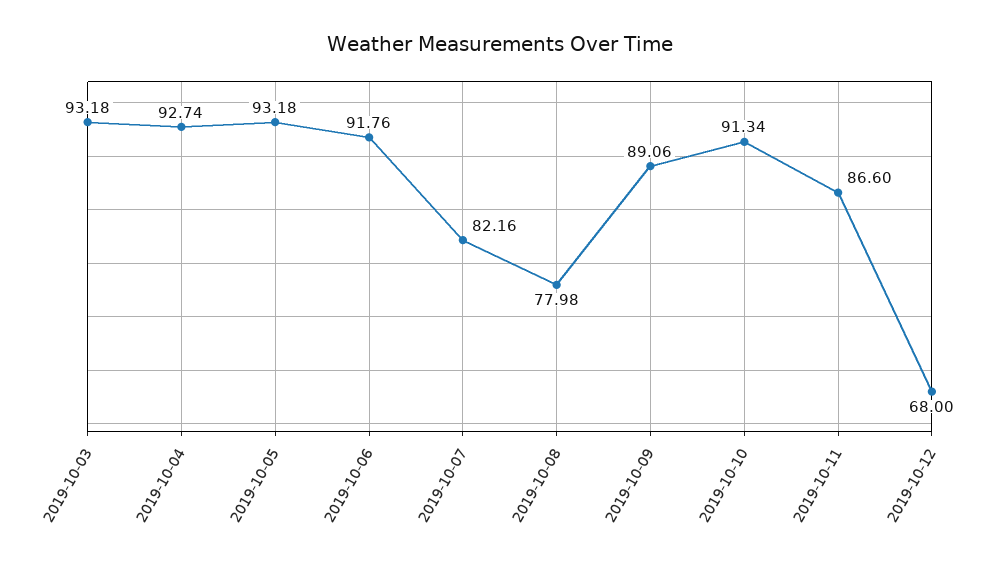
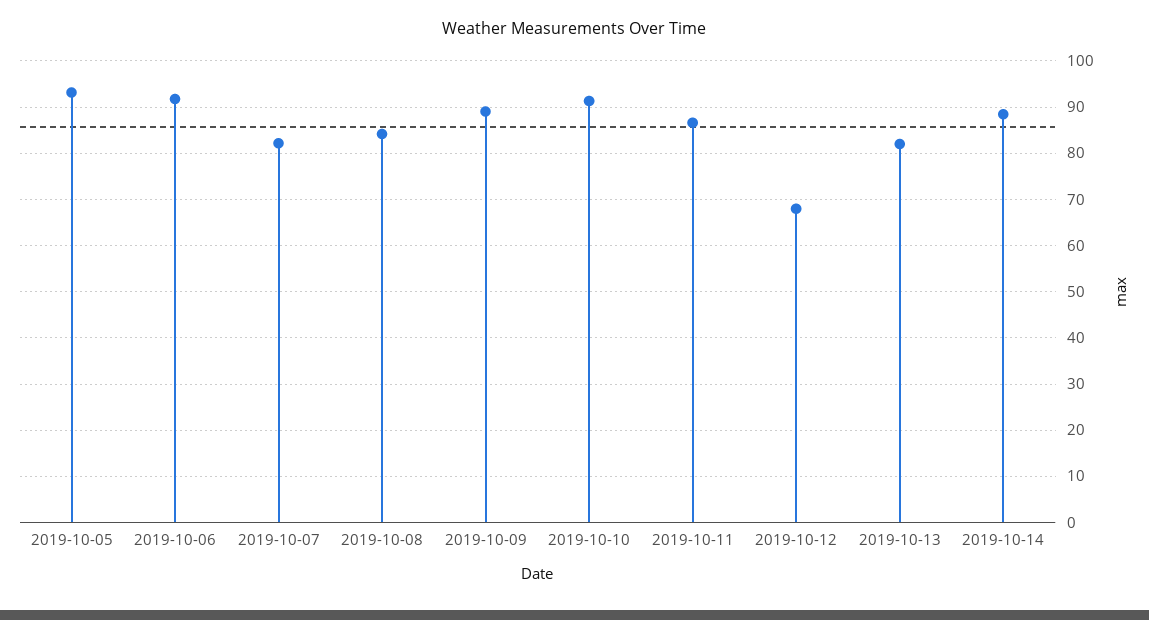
2019-10-03: 93.18 -> none
2019-10-04: 92.74 -> none
2019-10-08: 77.98 -> 84
2019-10-13: none -> 82
2019-10-14: none -> 88

